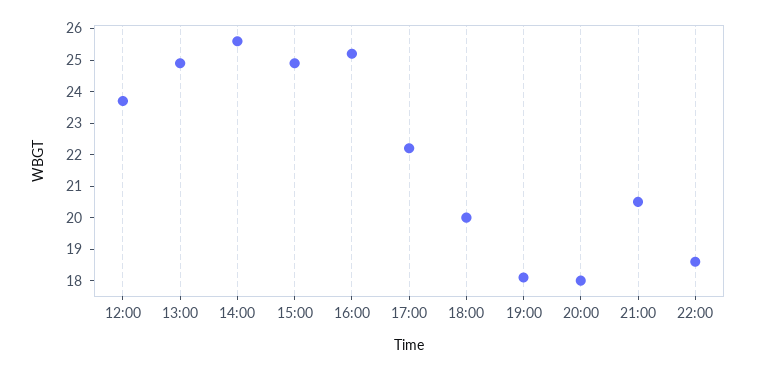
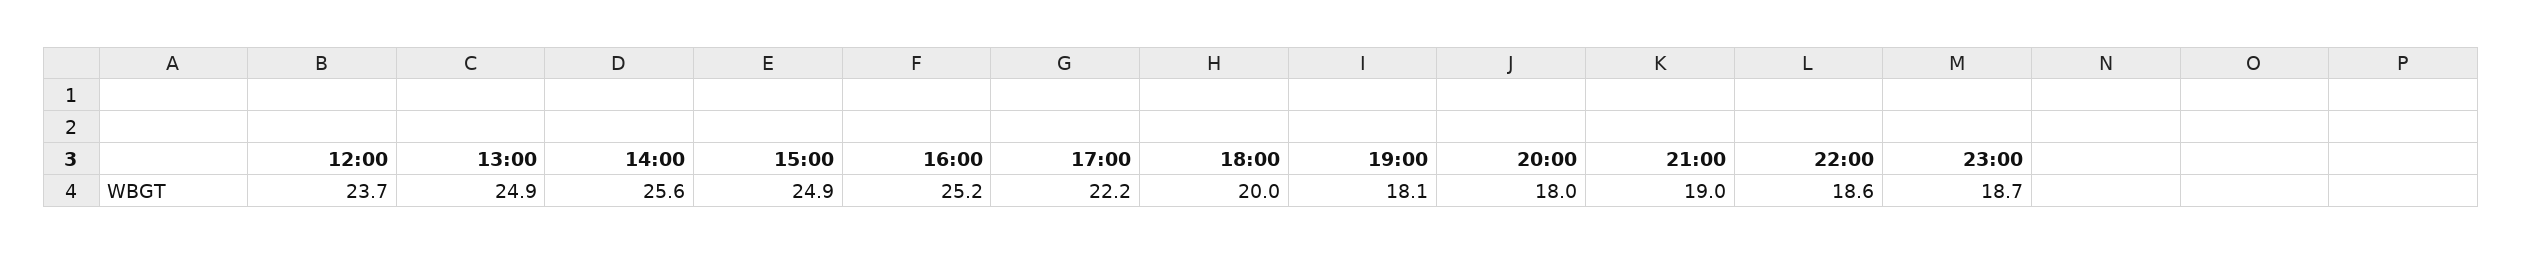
21:00: 20.5 -> 19
23:00: none -> 18.7

